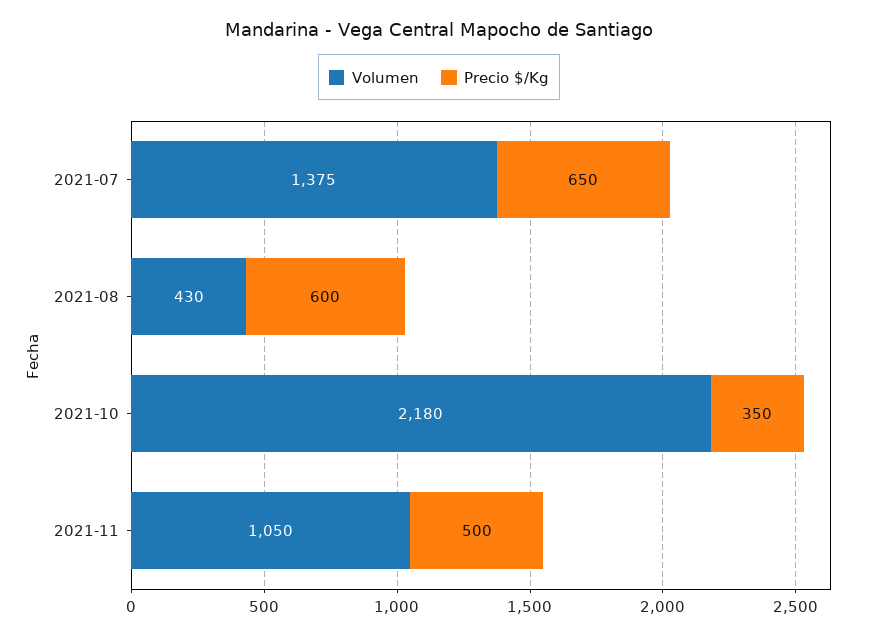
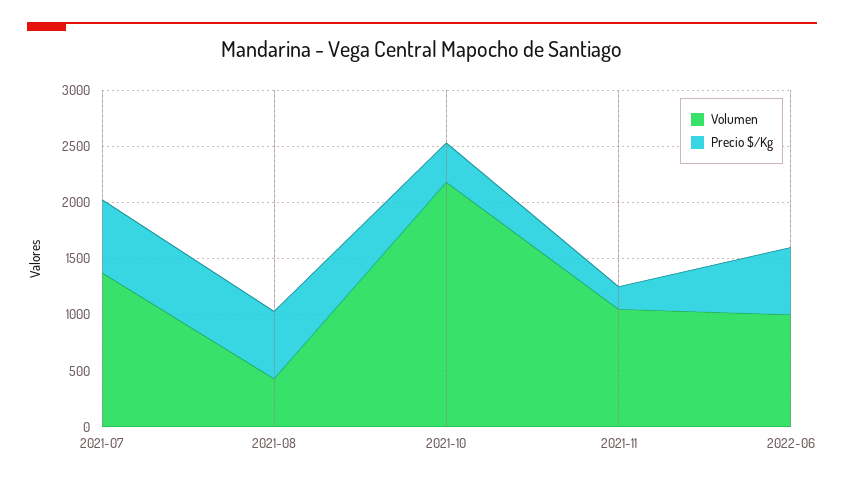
Precio $/Kg, 2021-11: 500 -> 200
Volumen, 2022-06: none -> 1000
Precio $/Kg, 2022-06: none -> 600

